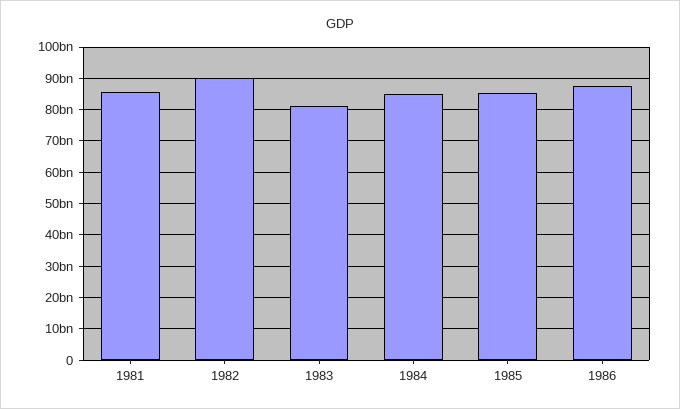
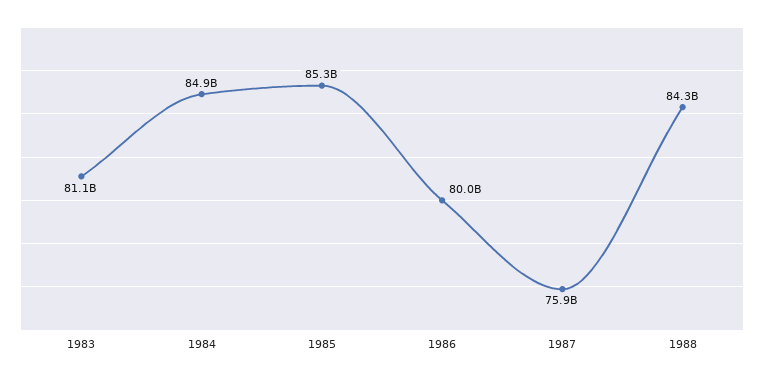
1981: 86000000000 -> none
1982: 90000000000 -> none
1986: 88000000000 -> 80000000000
1987: none -> 75900000000
1988: none -> 84300000000

